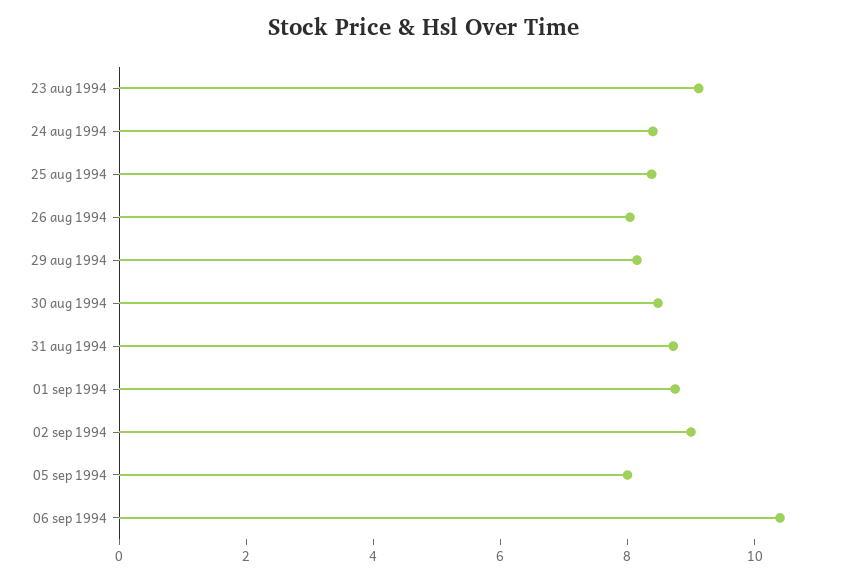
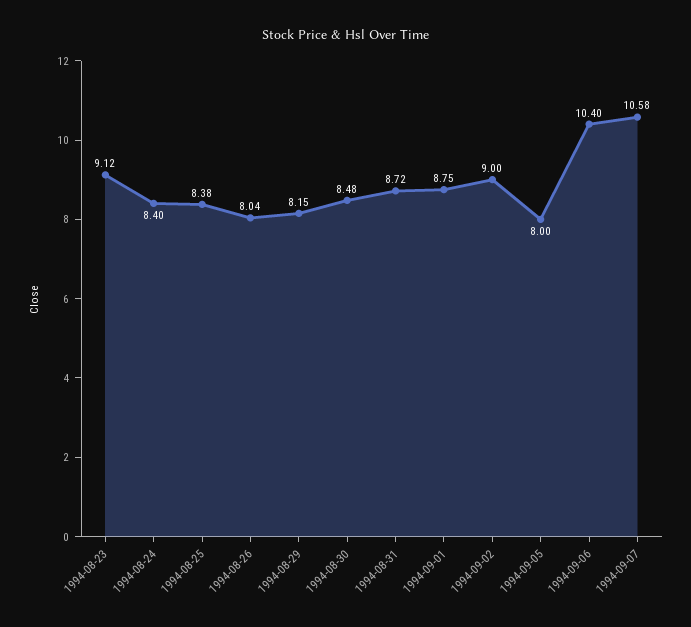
1994-09-07: none -> 10.58

